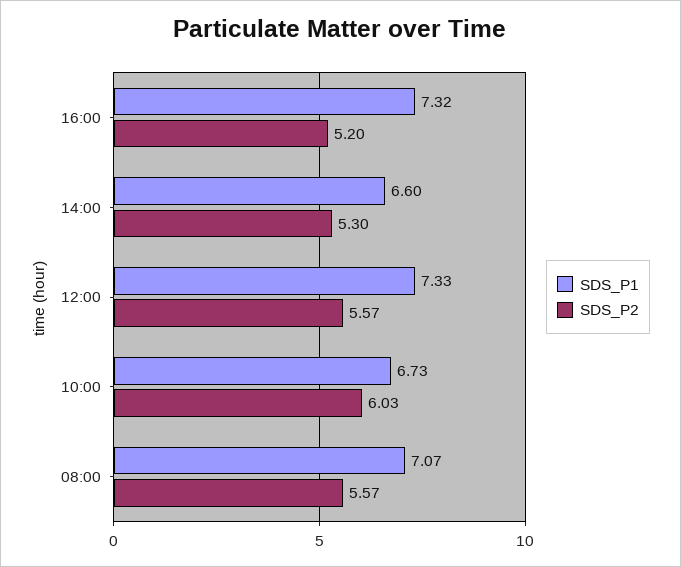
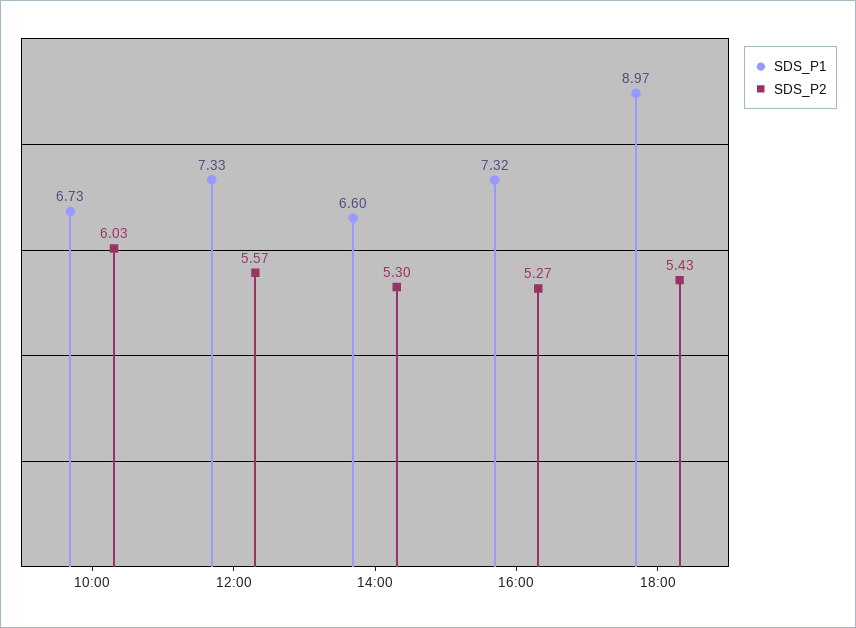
SDS_P2, 16:00: 5.2 -> 5.27
SDS_P1, 08:00: 7.07 -> none
SDS_P2, 08:00: 5.57 -> none
SDS_P1, 18:00: none -> 8.97
SDS_P2, 18:00: none -> 5.43

